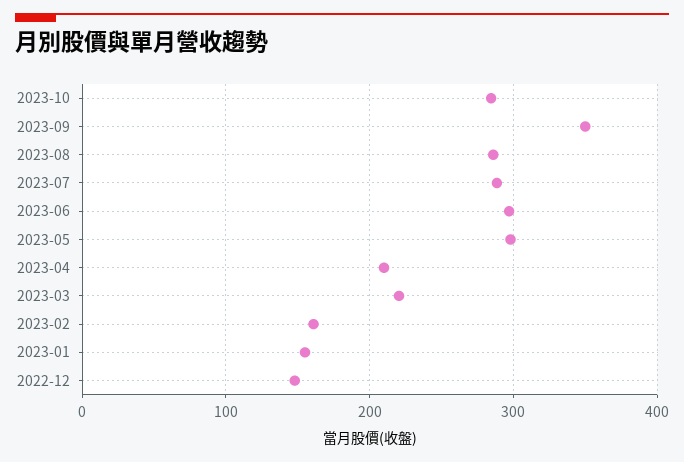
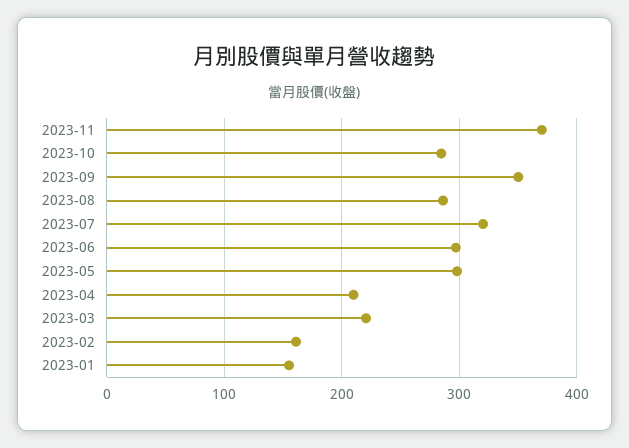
2023-07: 290 -> 320
2022-12: 150 -> none
2023-11: none -> 370

